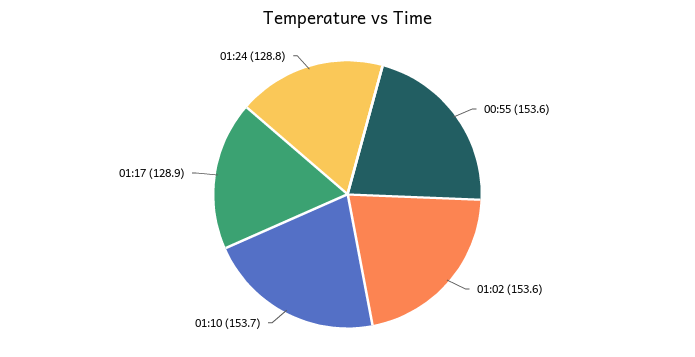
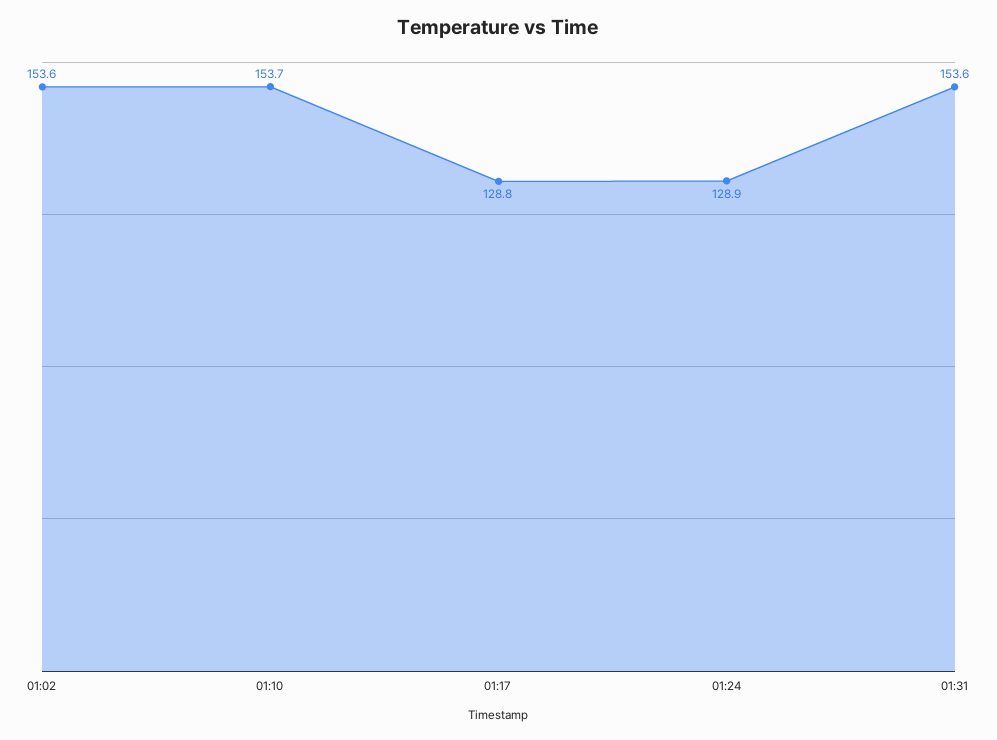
00:55: 153.6 -> none
01:17: 128.9 -> 128.8
01:24: 128.8 -> 128.9
01:31: none -> 153.6

